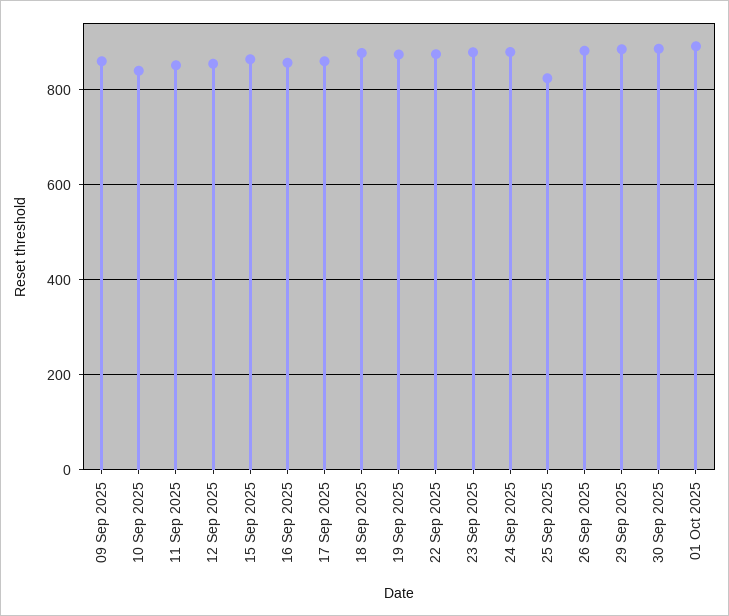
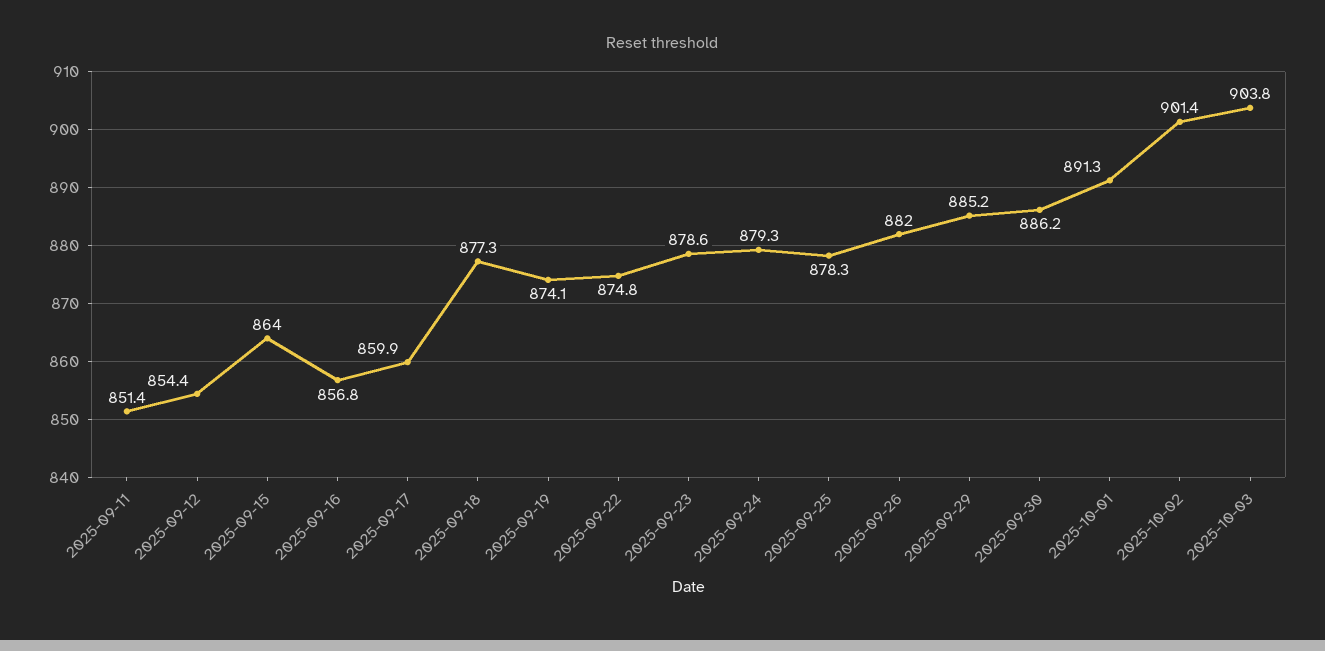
09 Sep 2025: 860 -> none
10 Sep 2025: 840 -> none
25 Sep 2025: 820 -> 878.3
2025-10-02: none -> 901.4
2025-10-03: none -> 903.8

